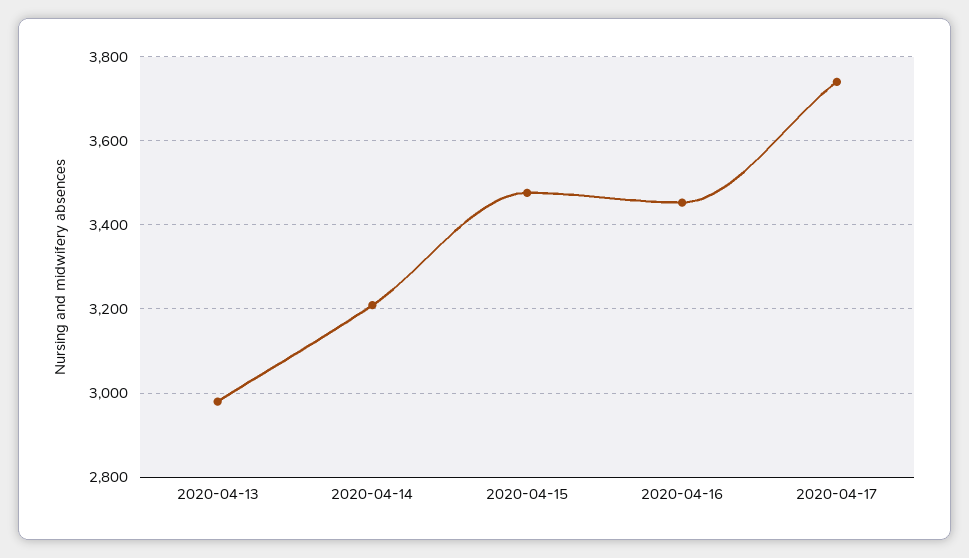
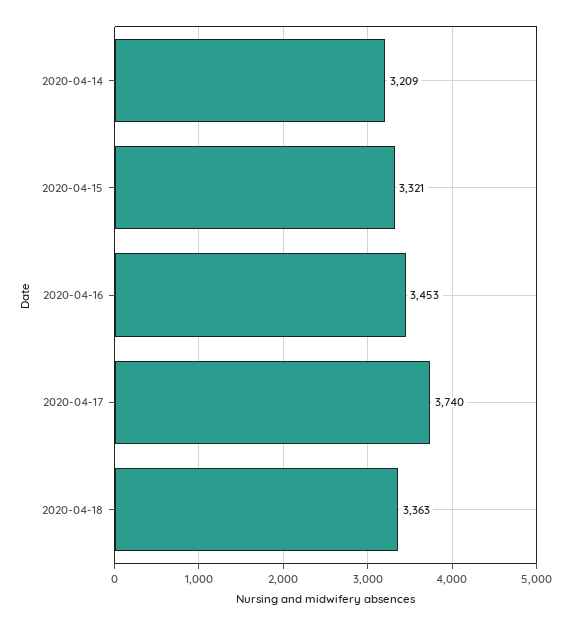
2020-04-13: 2980 -> none
2020-04-15: 3480 -> 3321
2020-04-18: none -> 3363

